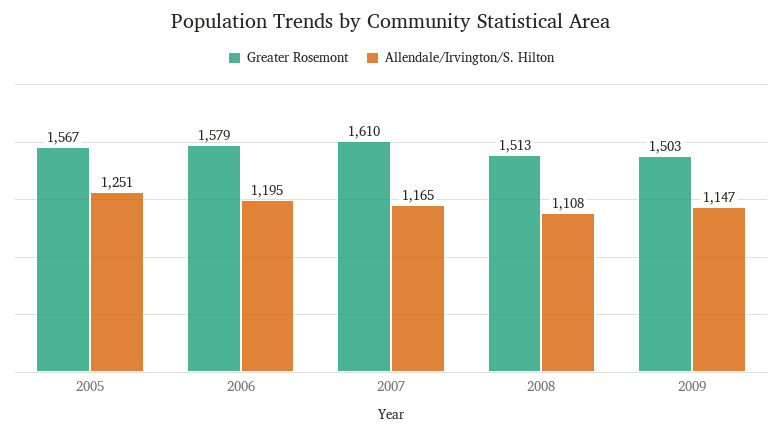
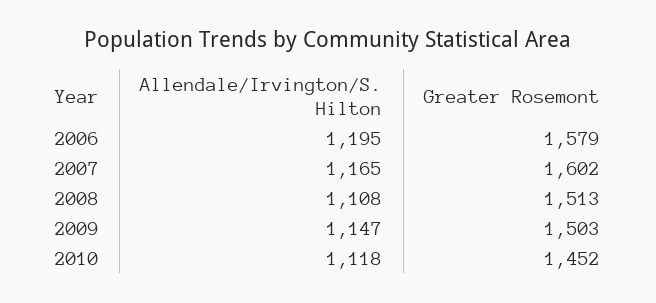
Greater Rosemont, 2005: 1567 -> none
Allendale/Irvington/S. Hilton, 2005: 1251 -> none
Greater Rosemont, 2007: 1610 -> 1602
Allendale/Irvington/S. Hilton, 2010: none -> 1118
Greater Rosemont, 2010: none -> 1452

